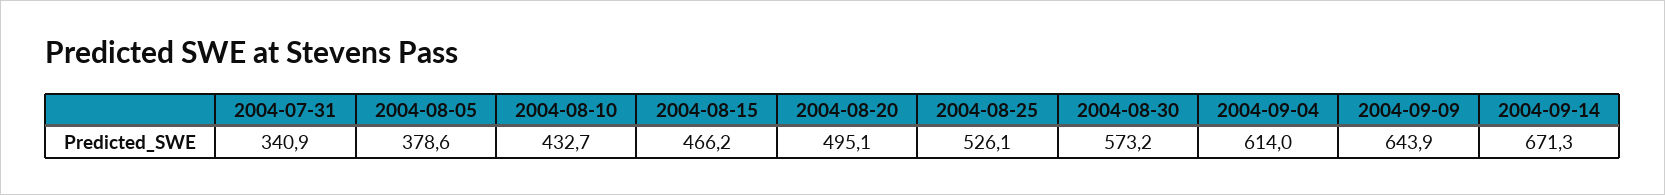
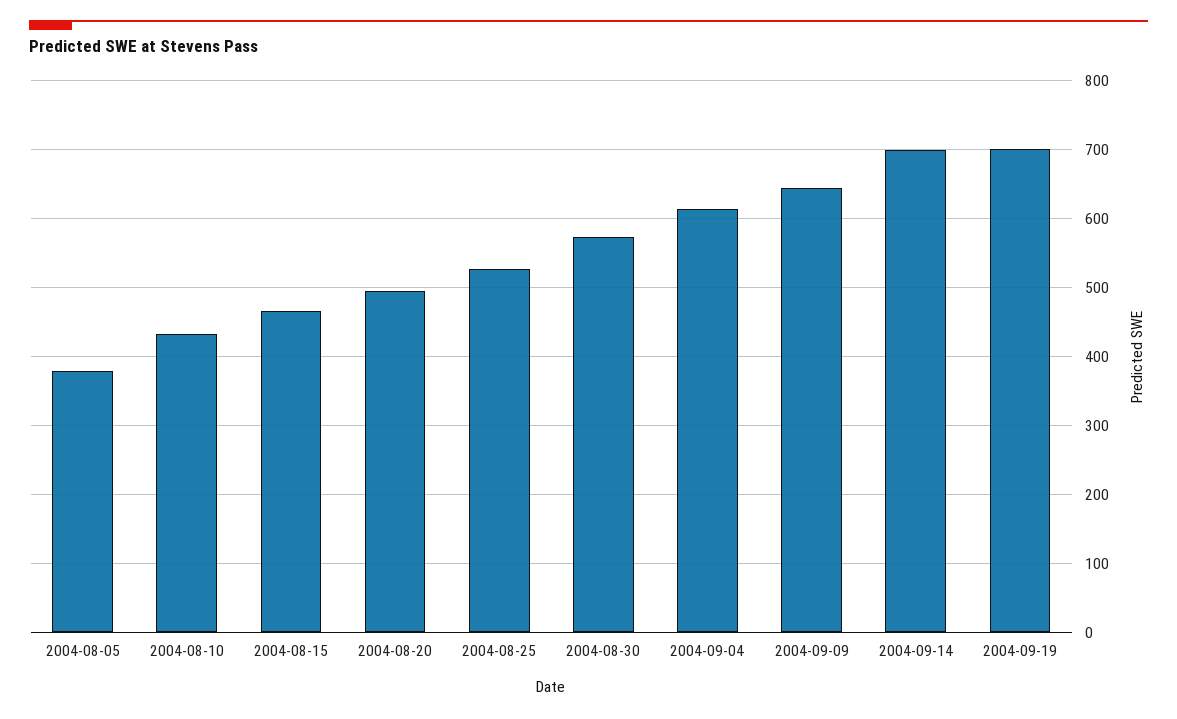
2004-07-31: 340.9 -> none
2004-09-14: 671.3 -> 700
2004-09-19: none -> 700

